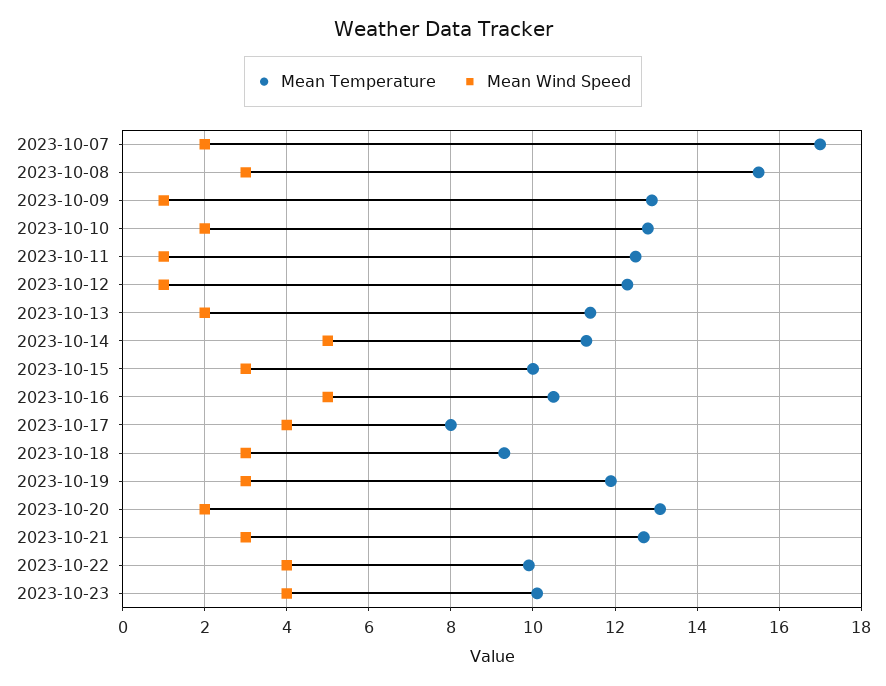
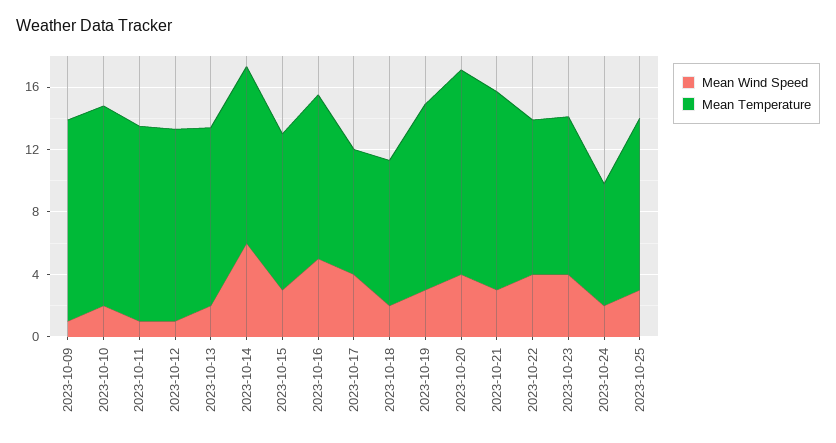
Mean Temperature, 2023-10-07: 17 -> none
Mean Wind Speed, 2023-10-07: 2 -> none
Mean Temperature, 2023-10-08: 15.5 -> none
Mean Wind Speed, 2023-10-08: 3 -> none
Mean Wind Speed, 2023-10-14: 5 -> 6
Mean Wind Speed, 2023-10-18: 3 -> 2
Mean Wind Speed, 2023-10-20: 2 -> 4
Mean Wind Speed, 2023-10-24: none -> 2
Mean Temperature, 2023-10-24: none -> 8
Mean Wind Speed, 2023-10-25: none -> 3
Mean Temperature, 2023-10-25: none -> 11

